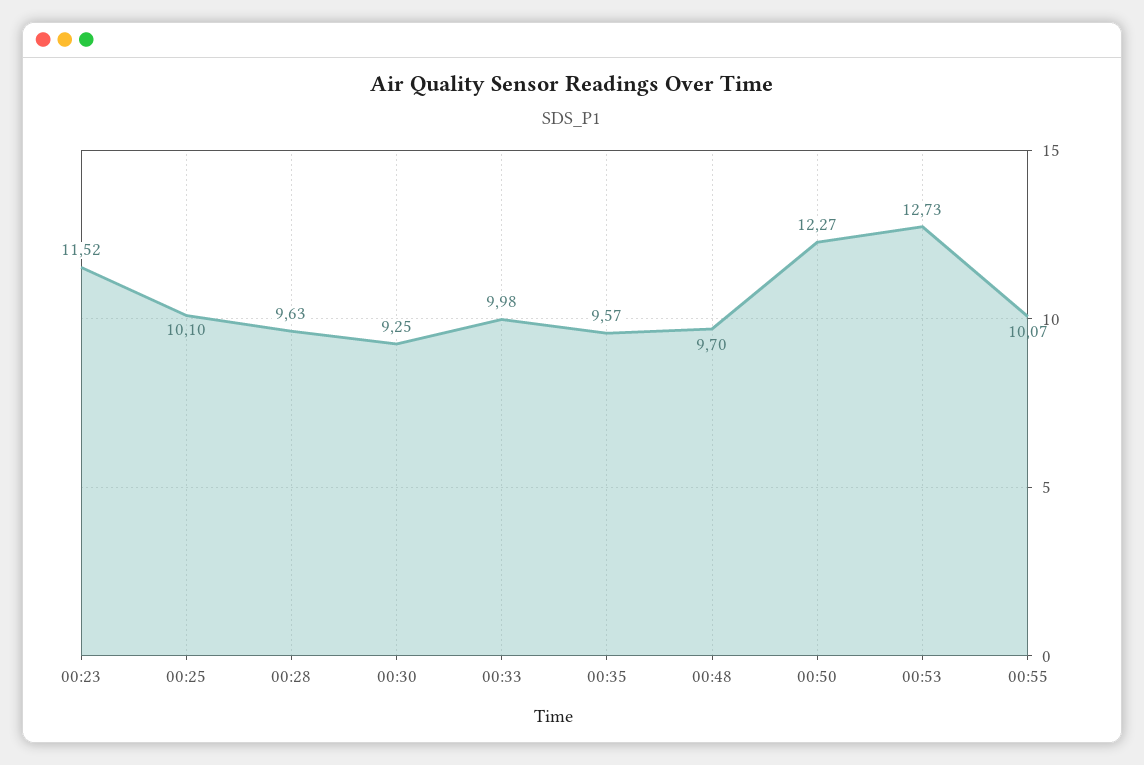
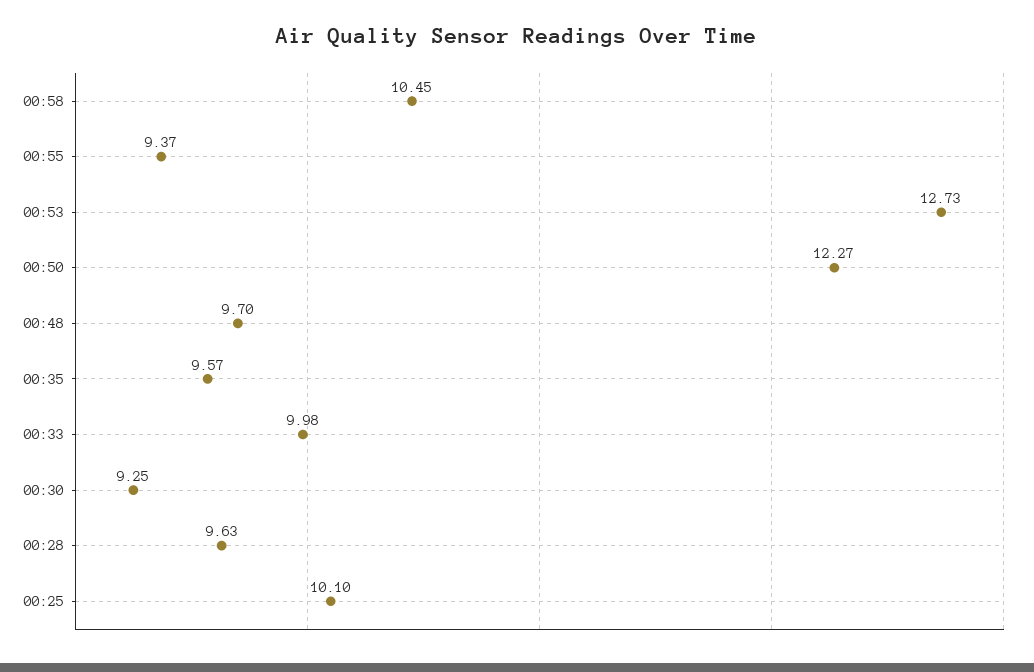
00:23: 11.52 -> none
00:55: 10.07 -> 9.37
00:58: none -> 10.45

